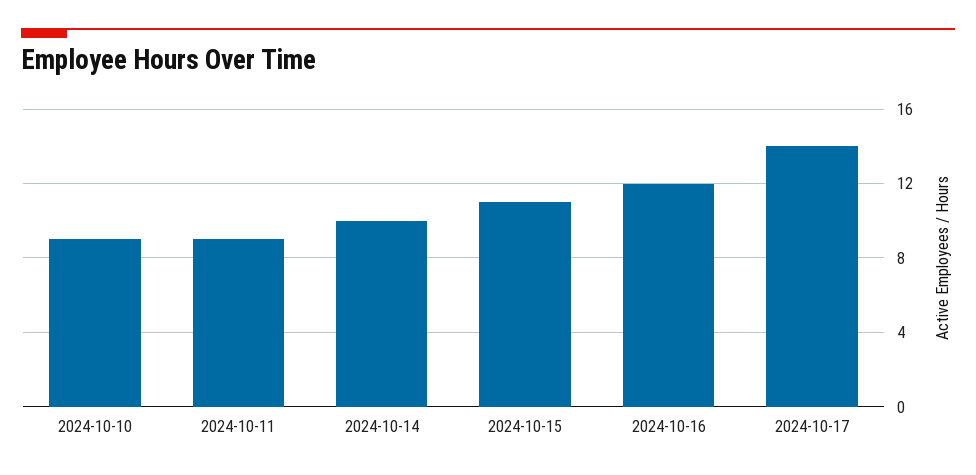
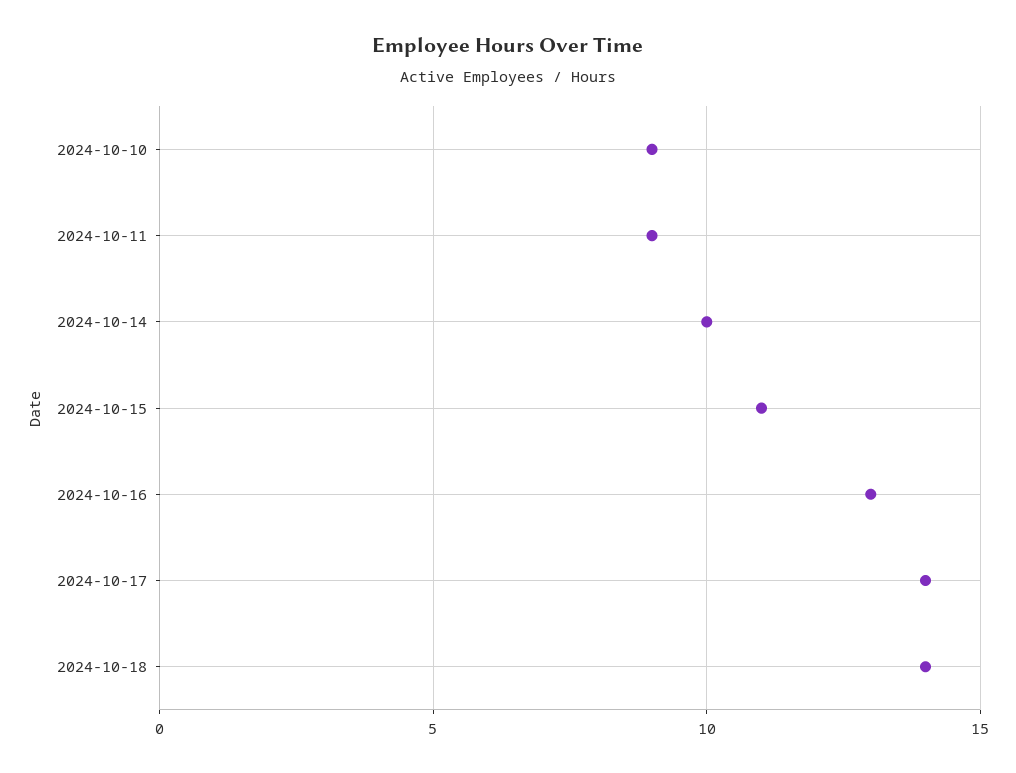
2024-10-16: 12 -> 13
2024-10-18: none -> 14

